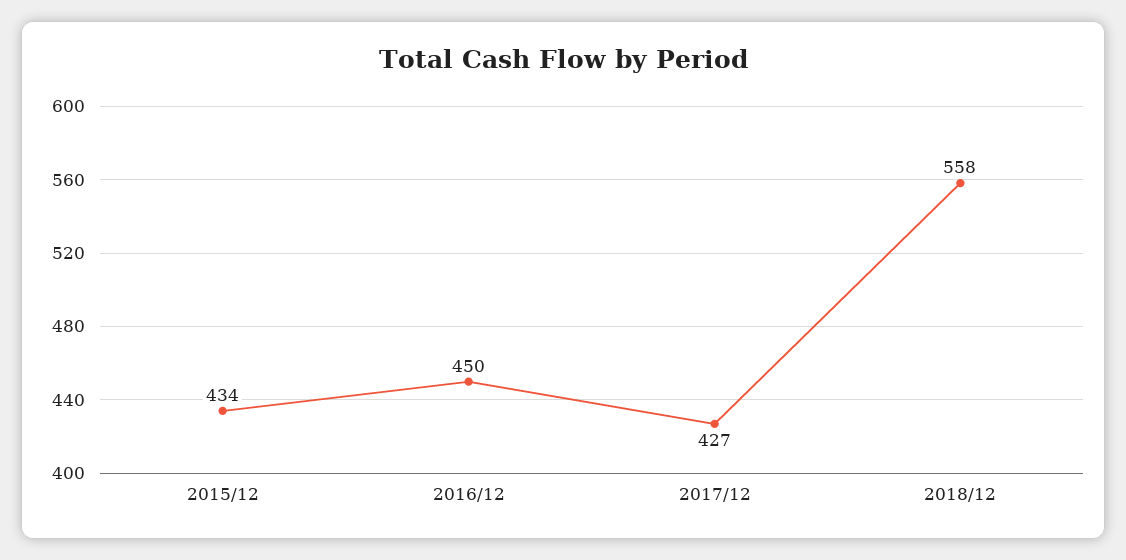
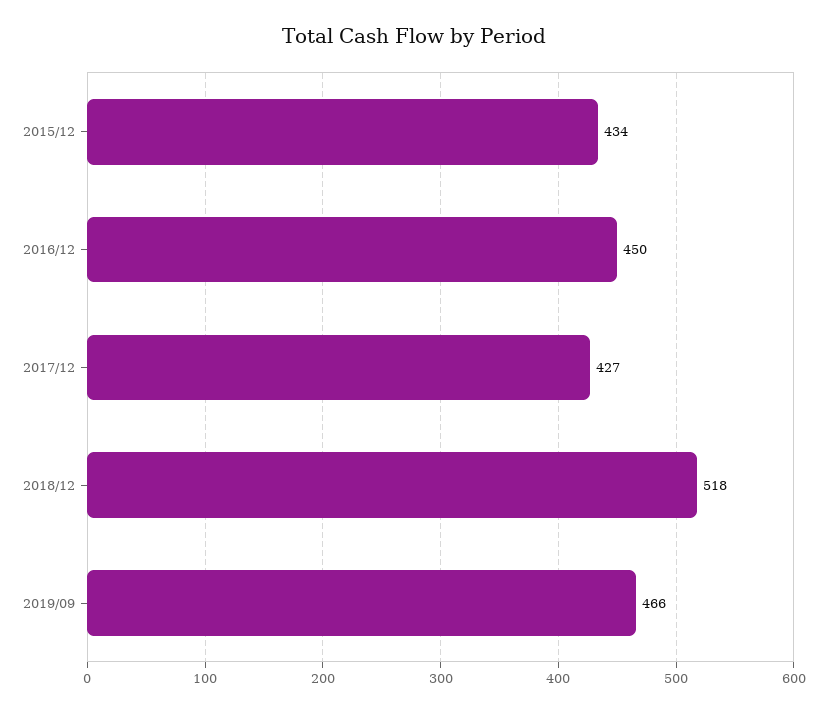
2018/12: 558 -> 518
2019/09: none -> 466

